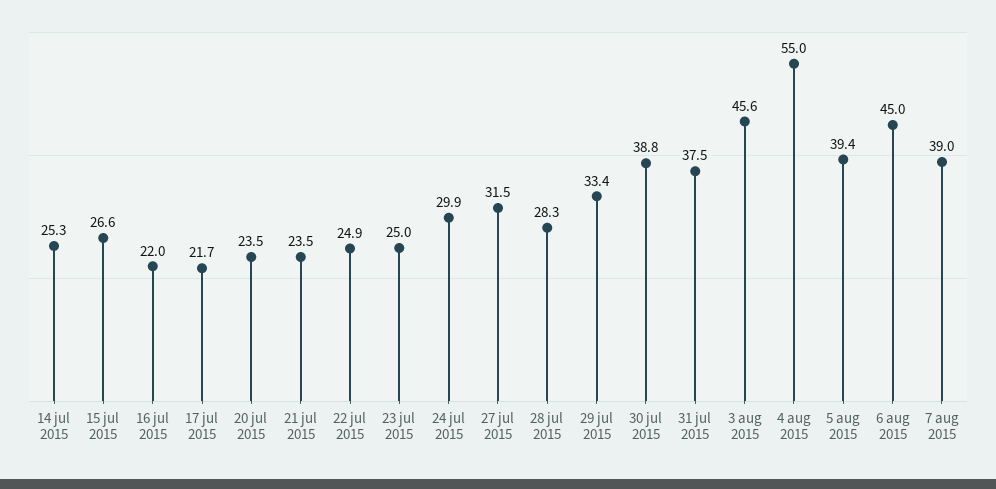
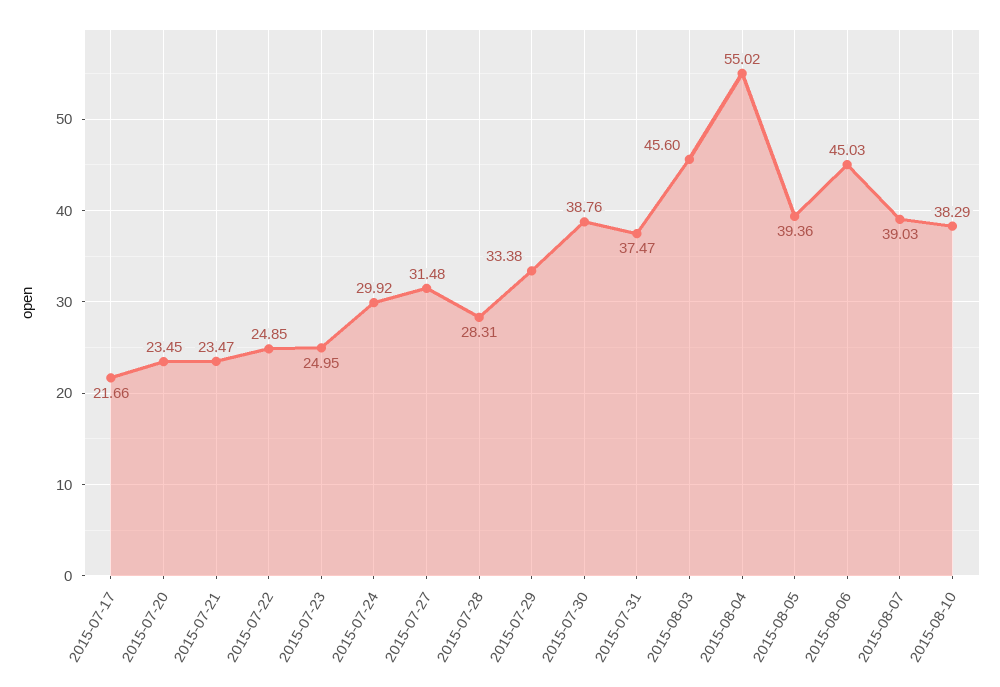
14 jul 2015: 25.3 -> none
15 jul 2015: 26.6 -> none
16 jul 2015: 22 -> none
2015-08-10: none -> 38.29

